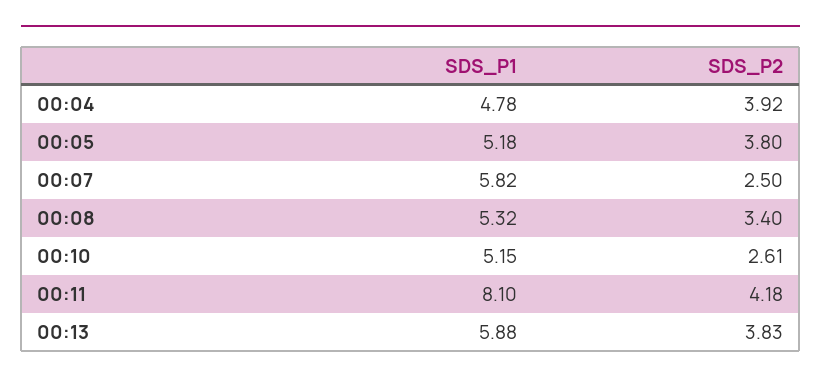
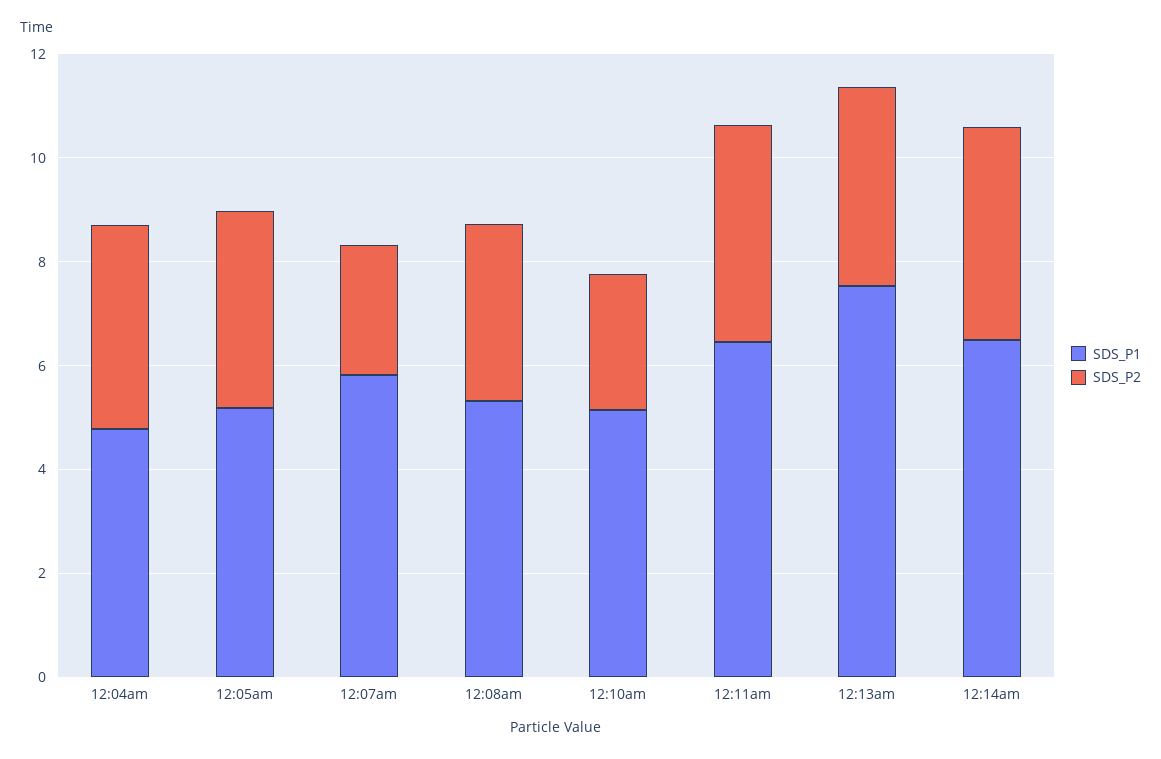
SDS_P1, 00:11: 8.1 -> 6.5
SDS_P1, 00:13: 5.88 -> 7.5
SDS_P1, 12:14am: none -> 6.5
SDS_P2, 12:14am: none -> 4

